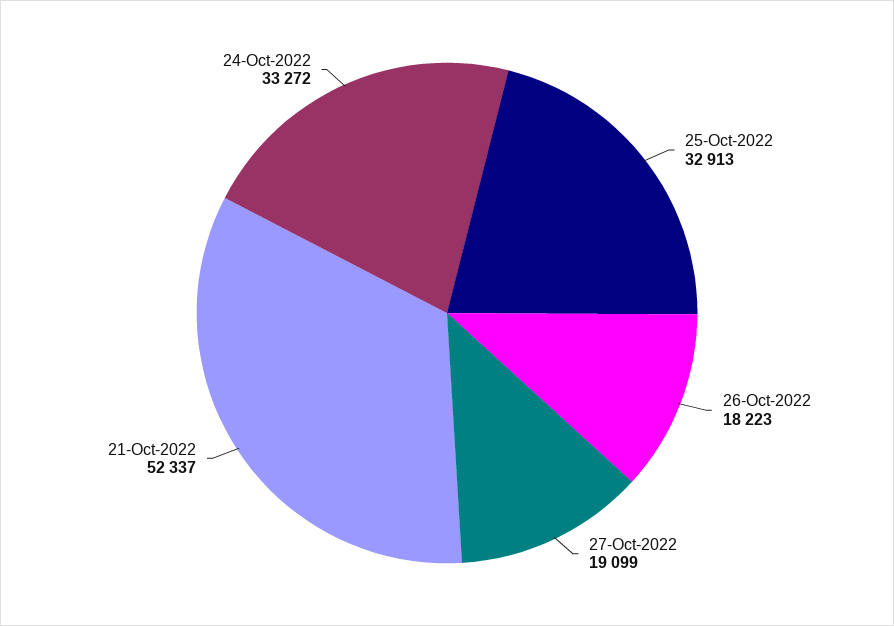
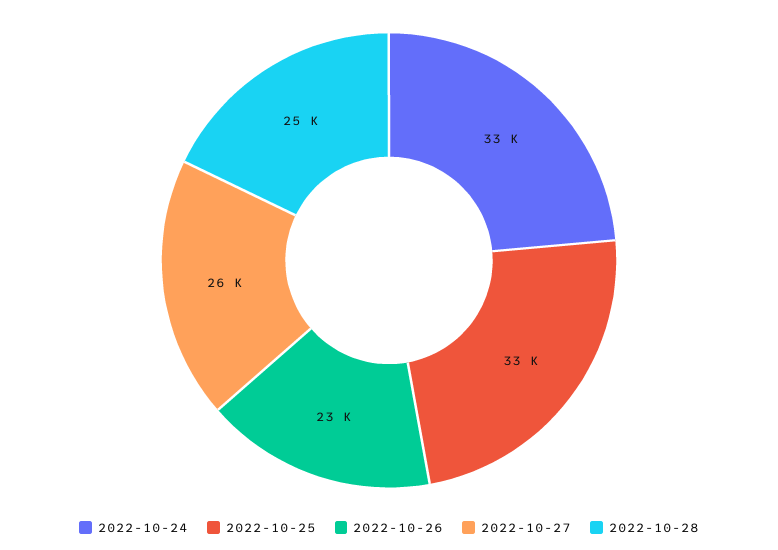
26-Oct-2022: 18223 -> 23000
27-Oct-2022: 19099 -> 26000
21-Oct-2022: 52337 -> none
2022-10-28: none -> 25000

